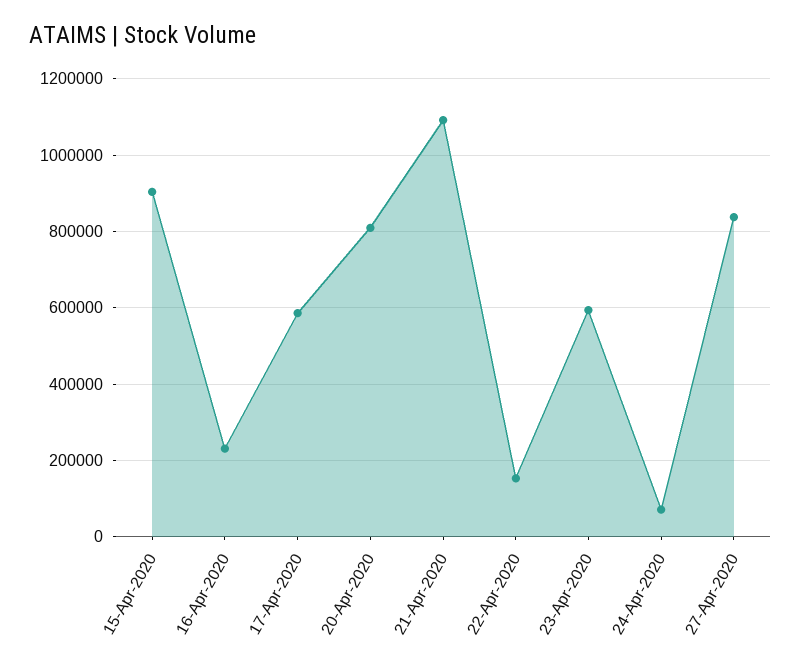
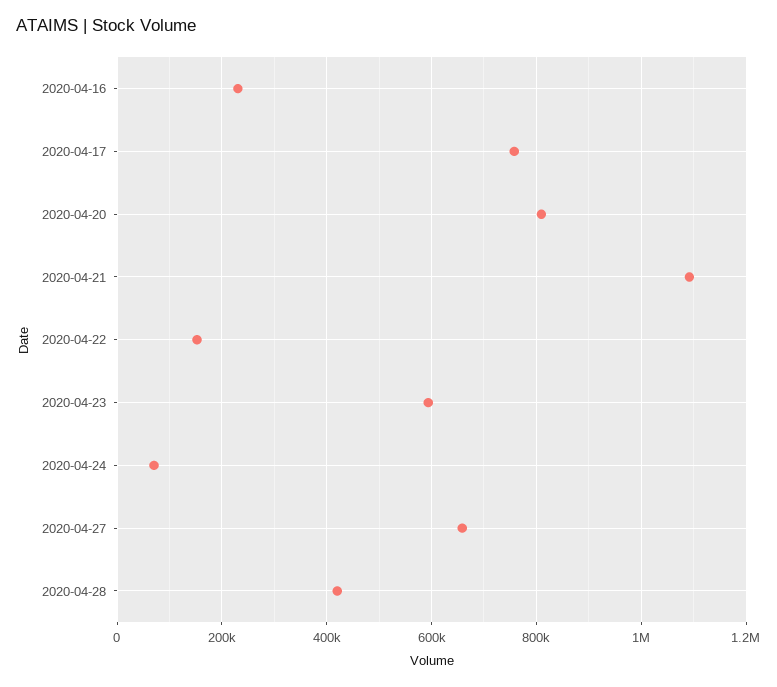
15-Apr-2020: 900000 -> none
17-Apr-2020: 580000 -> 760000
27-Apr-2020: 840000 -> 660000
2020-04-28: none -> 420000

